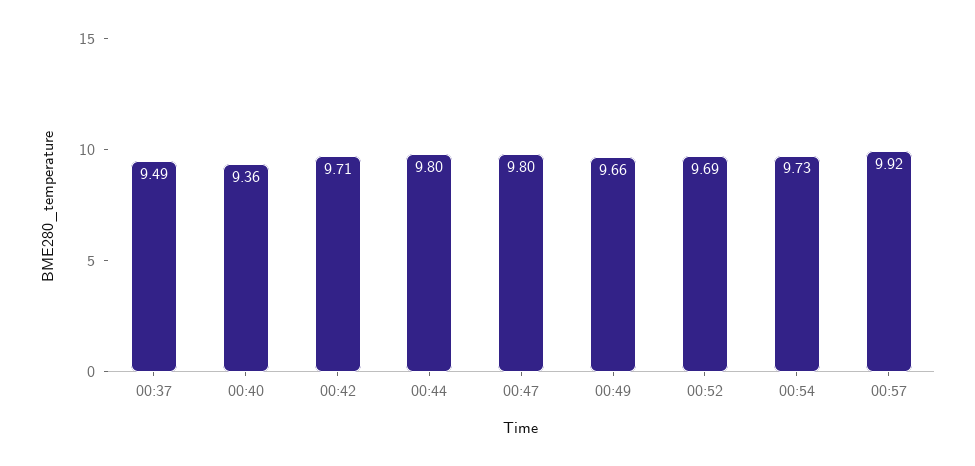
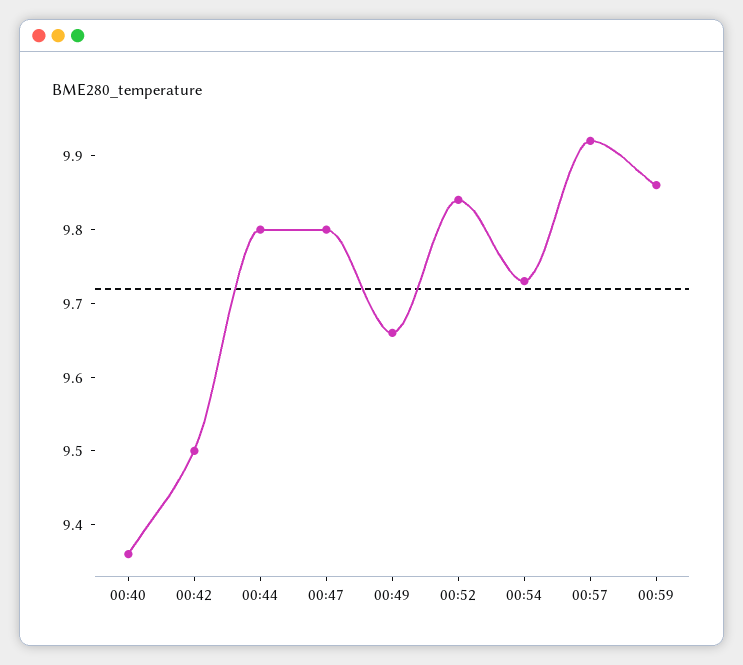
00:37: 9.49 -> none
00:42: 9.71 -> 9.5
00:52: 9.69 -> 9.85
00:59: none -> 9.85

